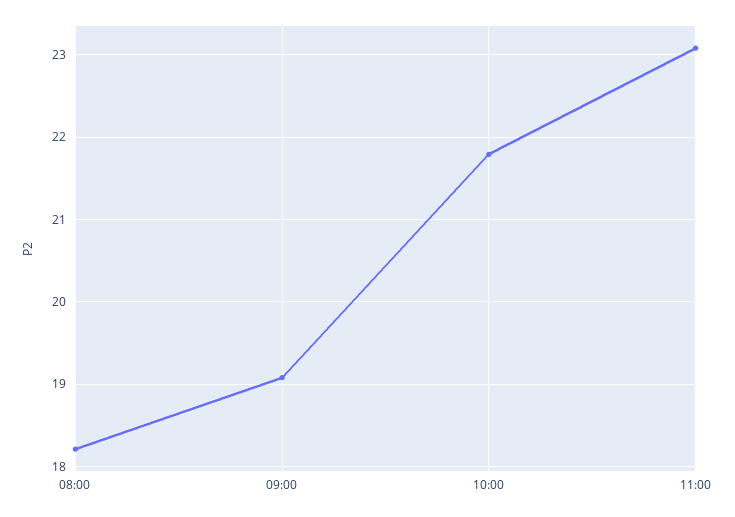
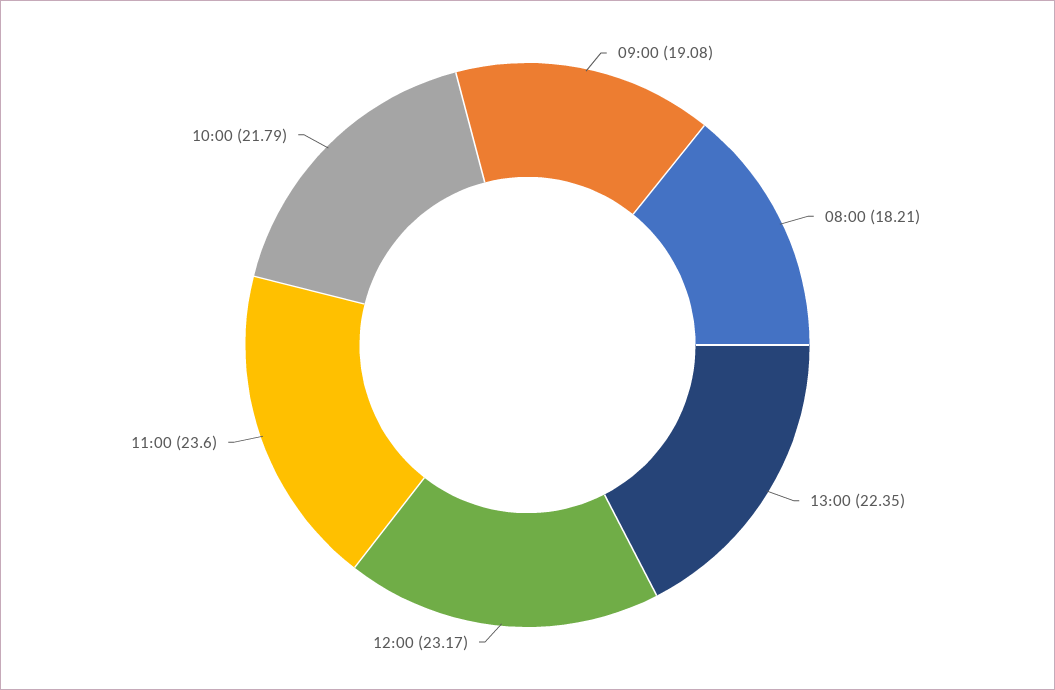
11:00: 23.1 -> 23.6
13:00: none -> 22.35
12:00: none -> 23.17

